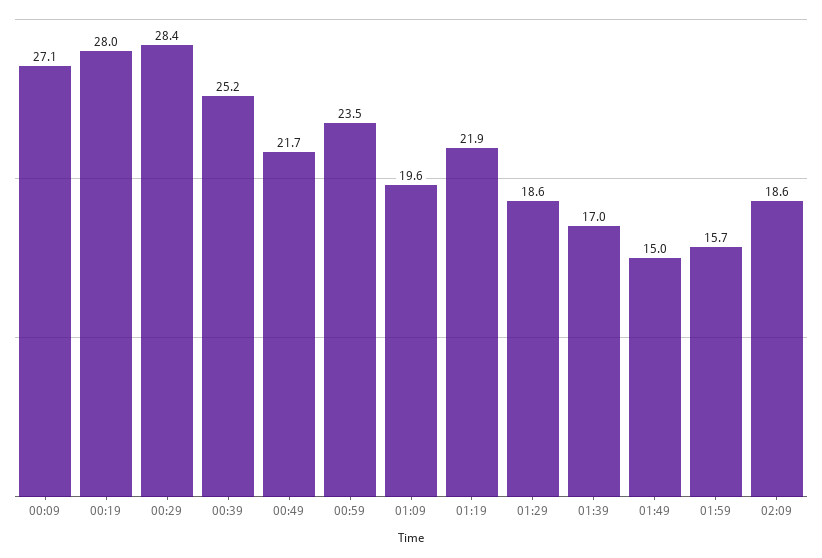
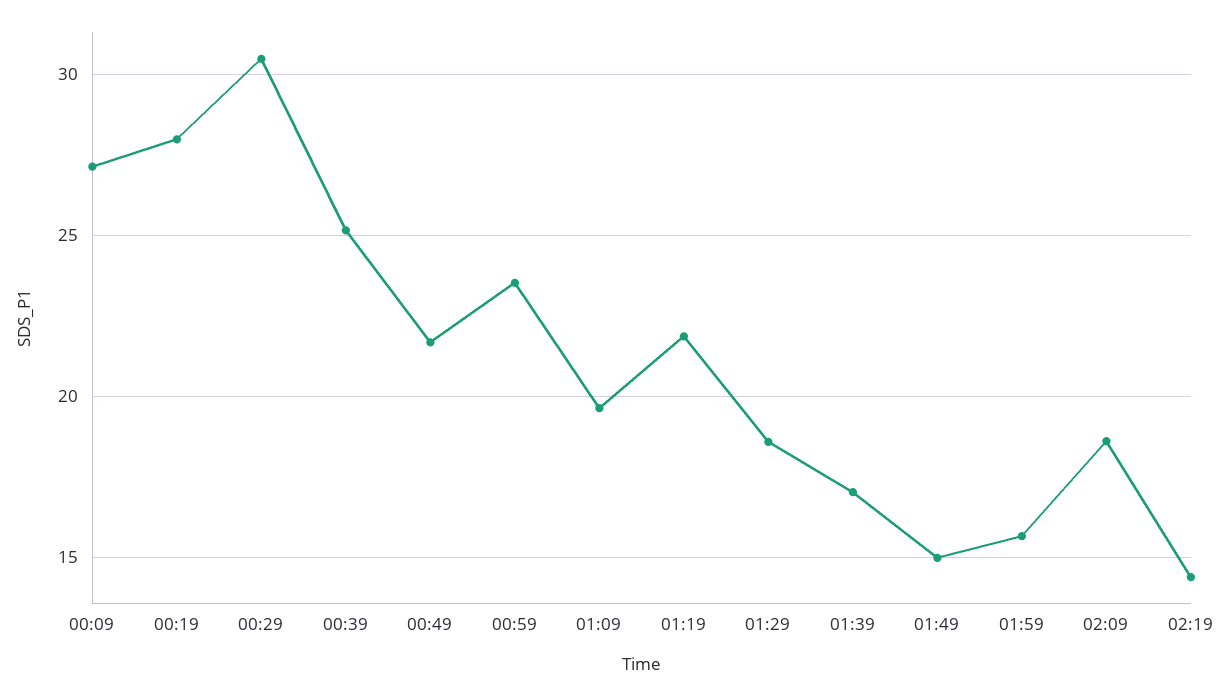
00:29: 28.4 -> 30.5
02:19: none -> 14.5

